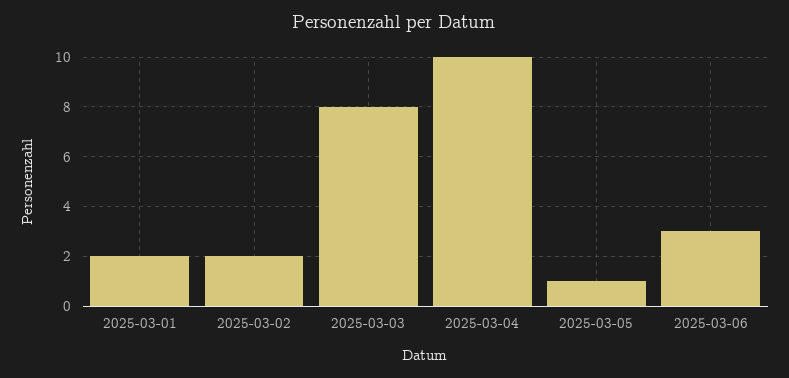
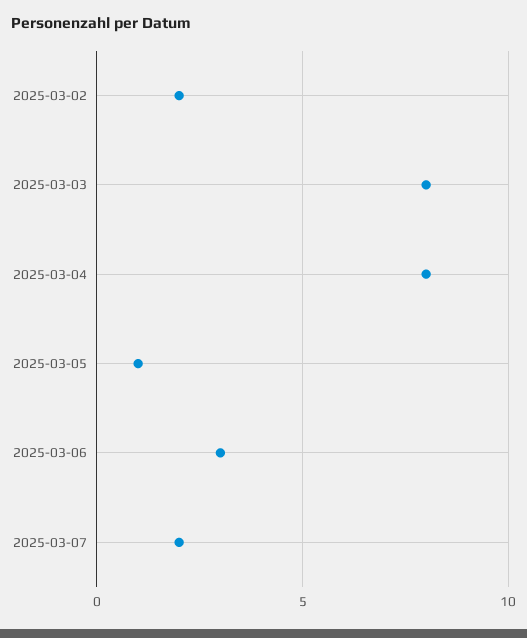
2025-03-01: 2 -> none
2025-03-04: 10 -> 8
2025-03-07: none -> 2

